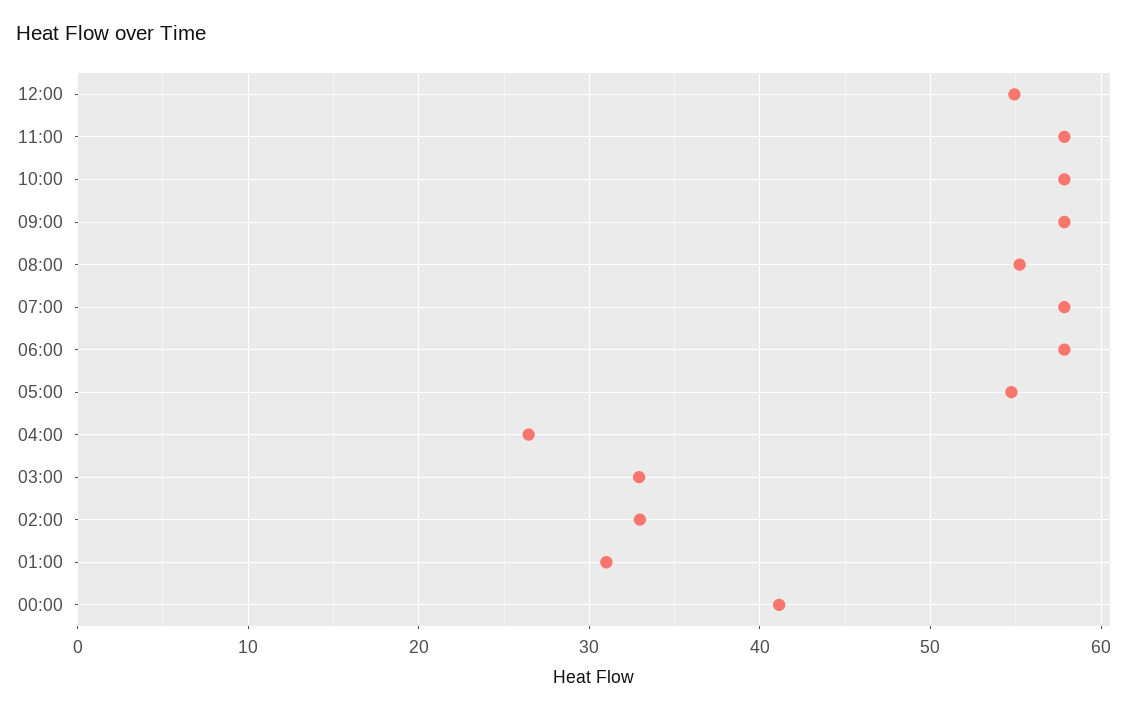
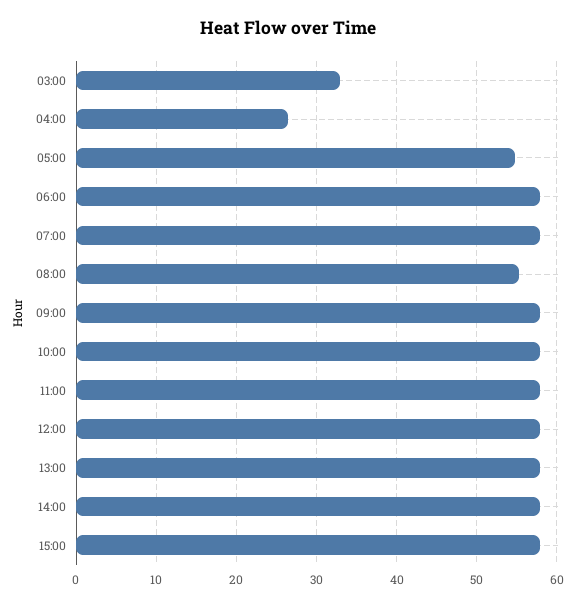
12:00: 55 -> 58
02:00: 33 -> none
01:00: 31 -> none
00:00: 41 -> none
13:00: none -> 58
14:00: none -> 58
15:00: none -> 58

